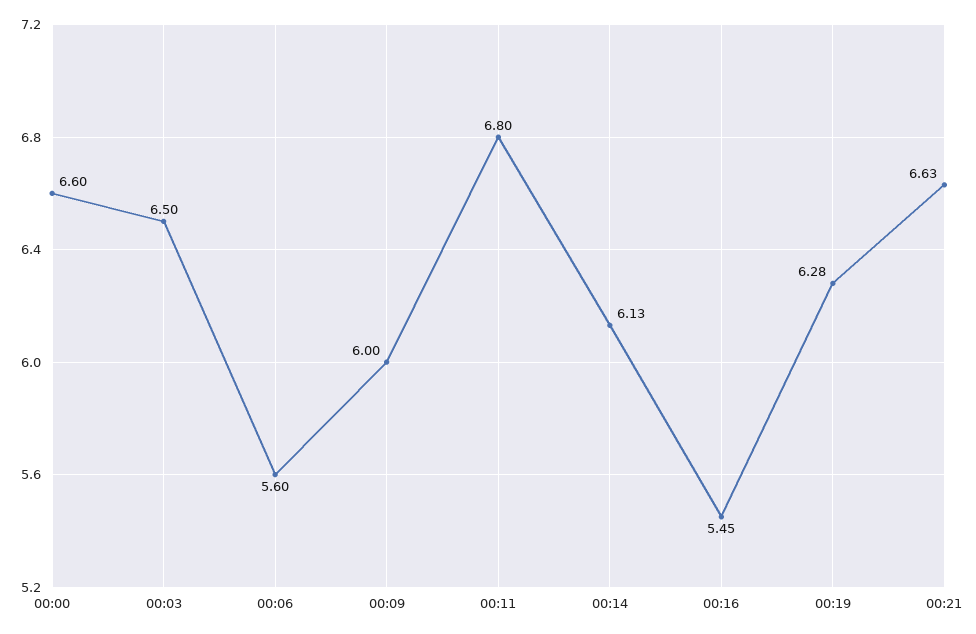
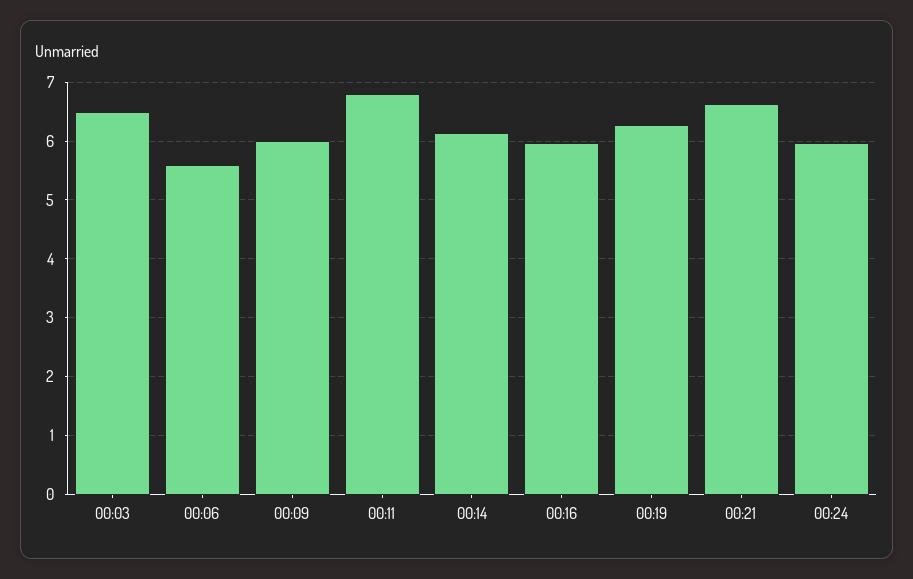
00:00: 6.6 -> none
00:16: 5.45 -> 6
00:24: none -> 6

